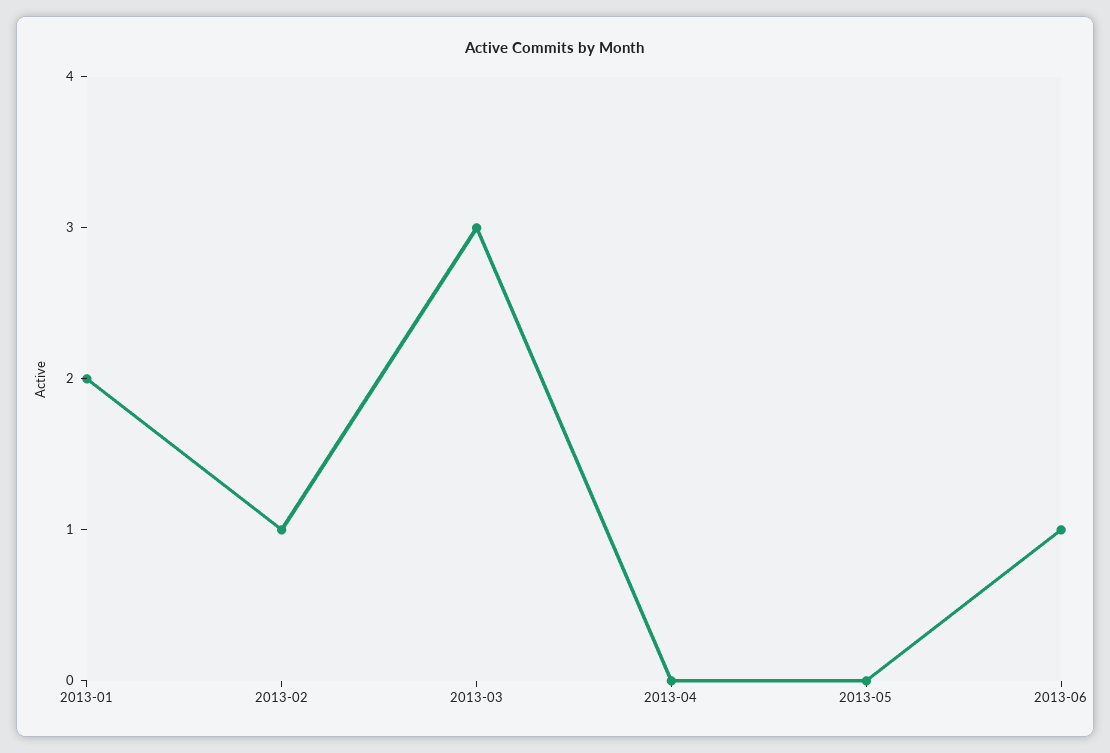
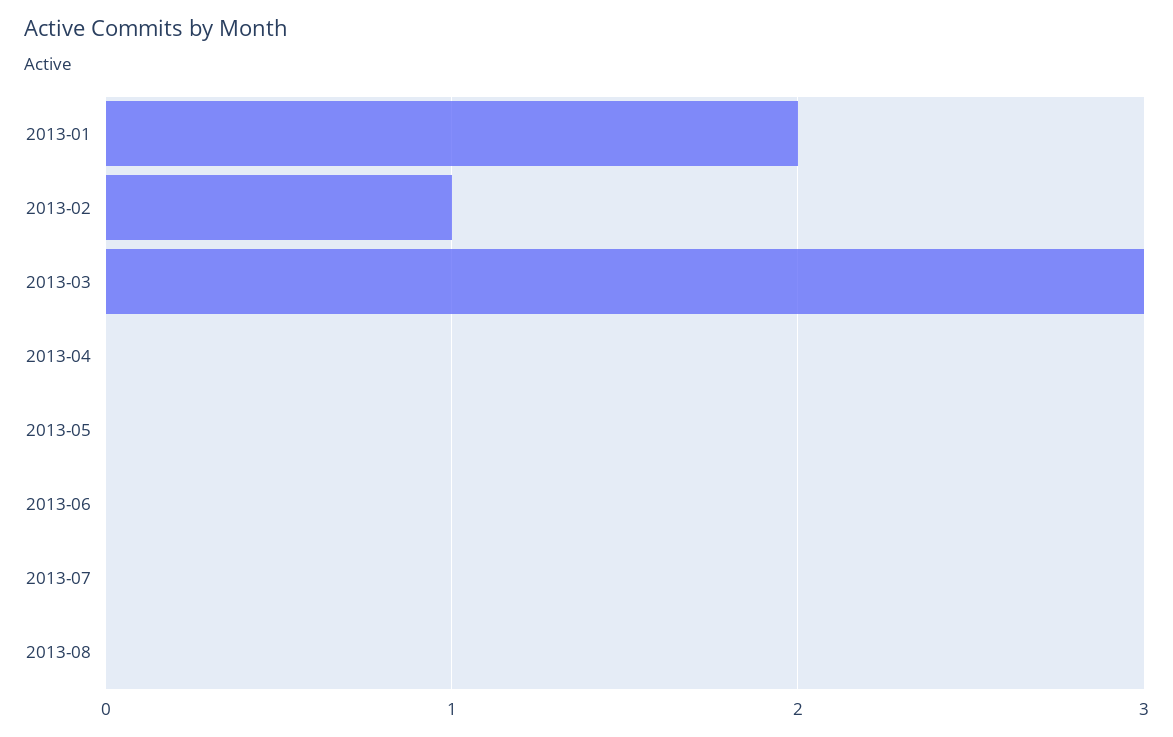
2013-06: 1 -> 0
2013-07: none -> 0
2013-08: none -> 0

